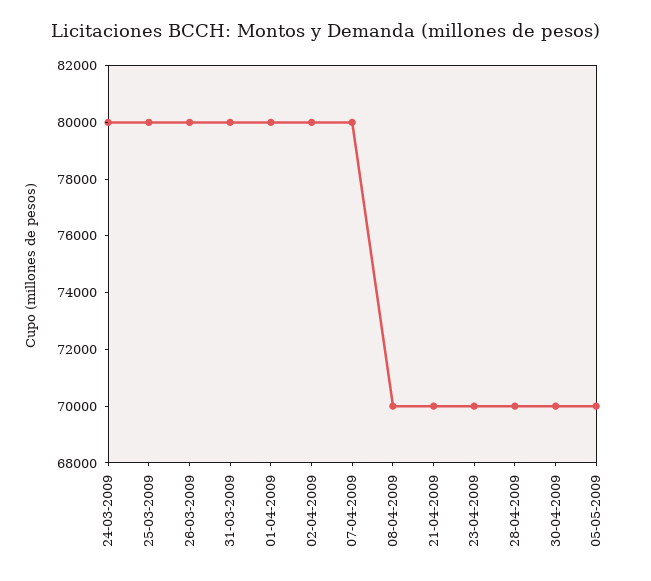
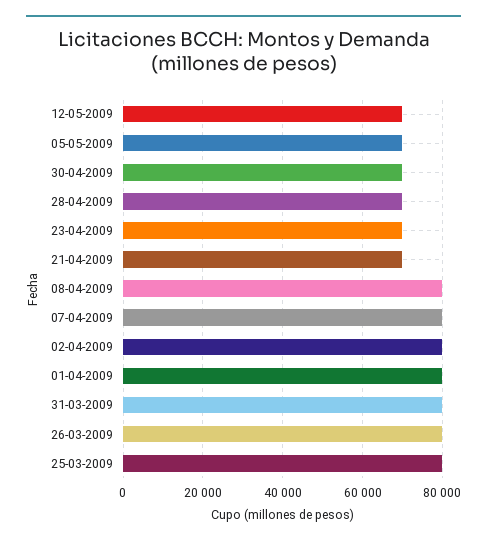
24-03-2009: 80000 -> none
08-04-2009: 70000 -> 80000
12-05-2009: none -> 70000

